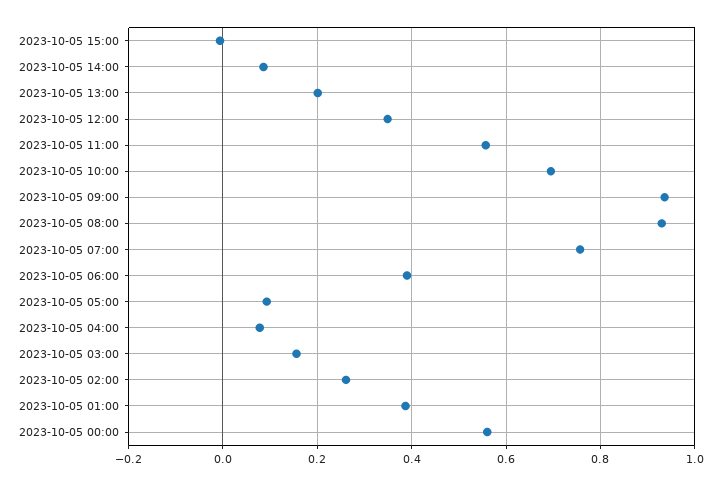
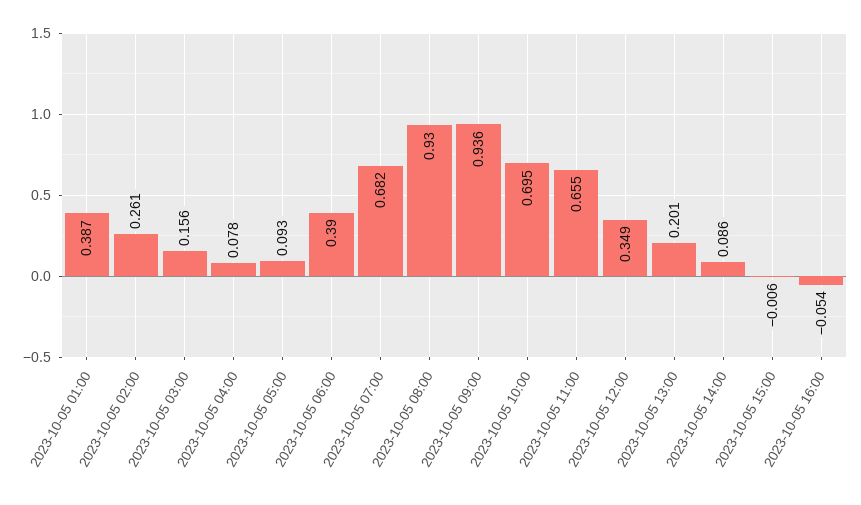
2023-10-05 11:00: 0.56 -> 0.655
2023-10-05 07:00: 0.76 -> 0.682
2023-10-05 00:00: 0.56 -> none
2023-10-05 16:00: none -> -0.054

